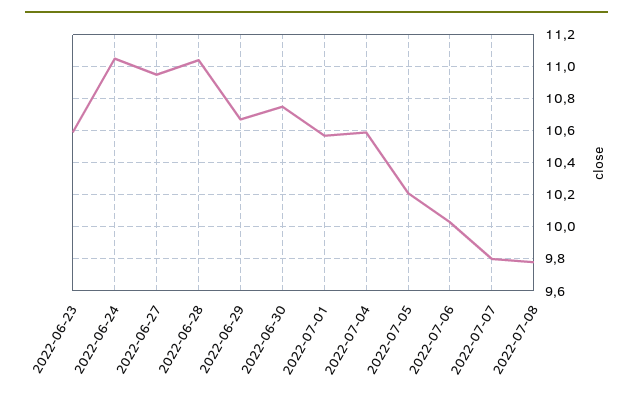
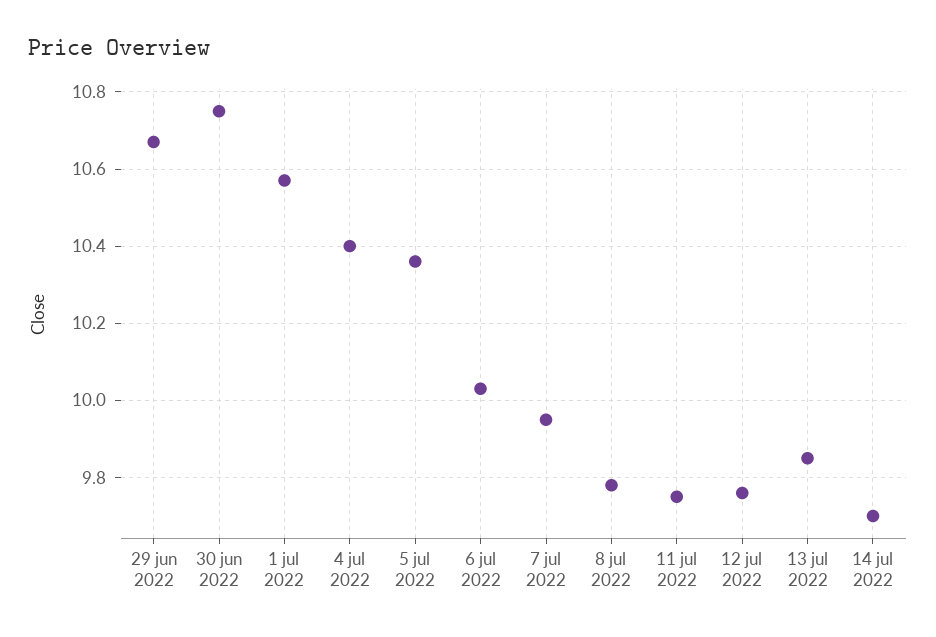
2022-06-23: 10.6 -> none
2022-06-24: 11.05 -> none
2022-06-27: 10.95 -> none
2022-06-28: 11.05 -> none
2022-07-04: 10.6 -> 10.4
2022-07-05: 10.2 -> 10.35
2022-07-07: 9.8 -> 9.95
11 jul 2022: none -> 9.75
12 jul 2022: none -> 9.75
13 jul 2022: none -> 9.85
14 jul 2022: none -> 9.7

